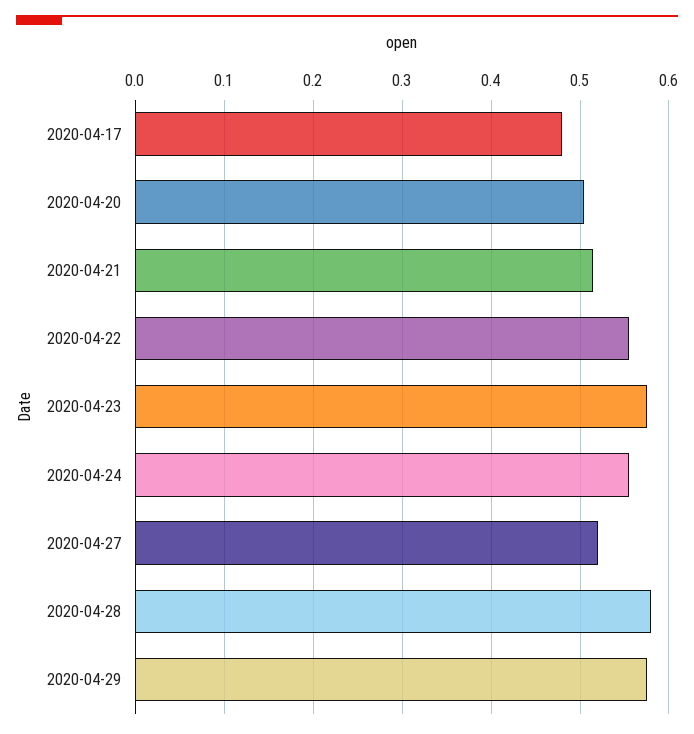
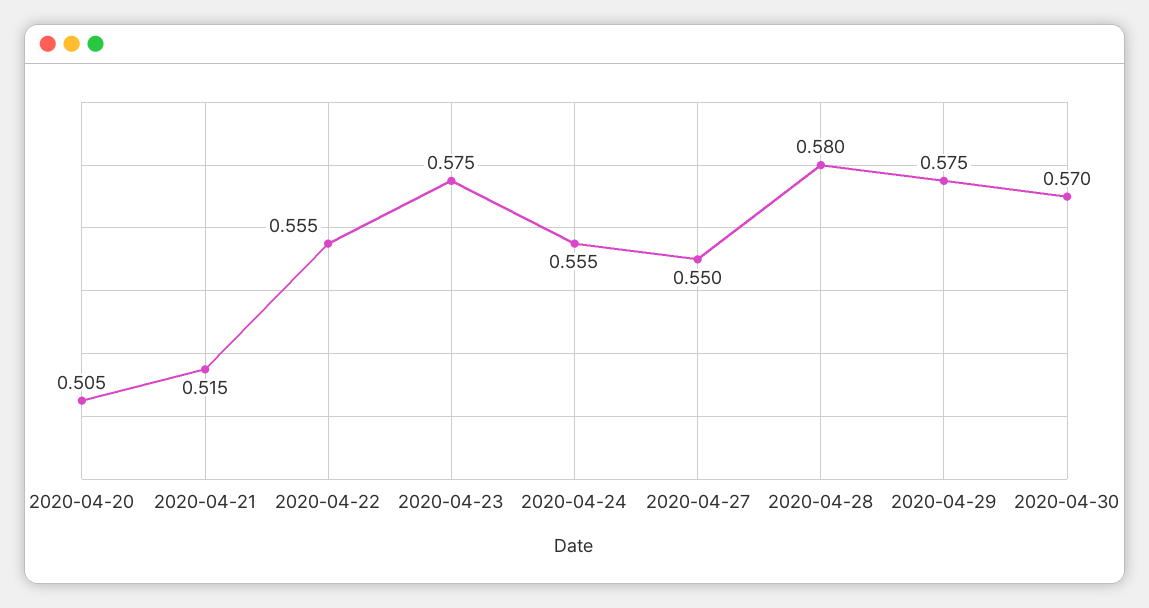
2020-04-17: 0.48 -> none
2020-04-27: 0.52 -> 0.55
2020-04-30: none -> 0.57

